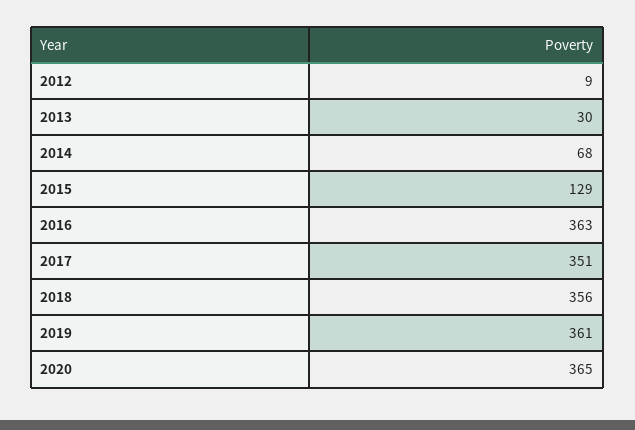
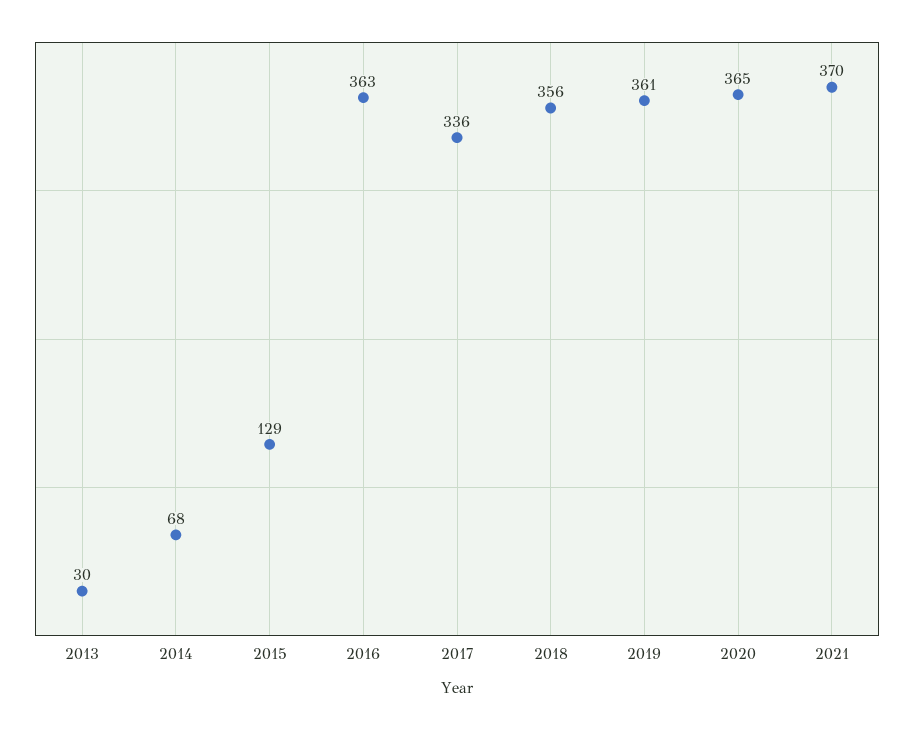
2012: 9 -> none
2017: 351 -> 336
2021: none -> 370

